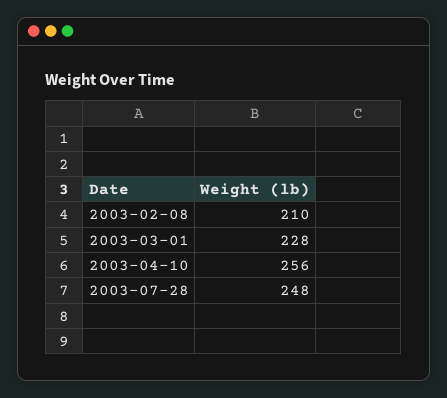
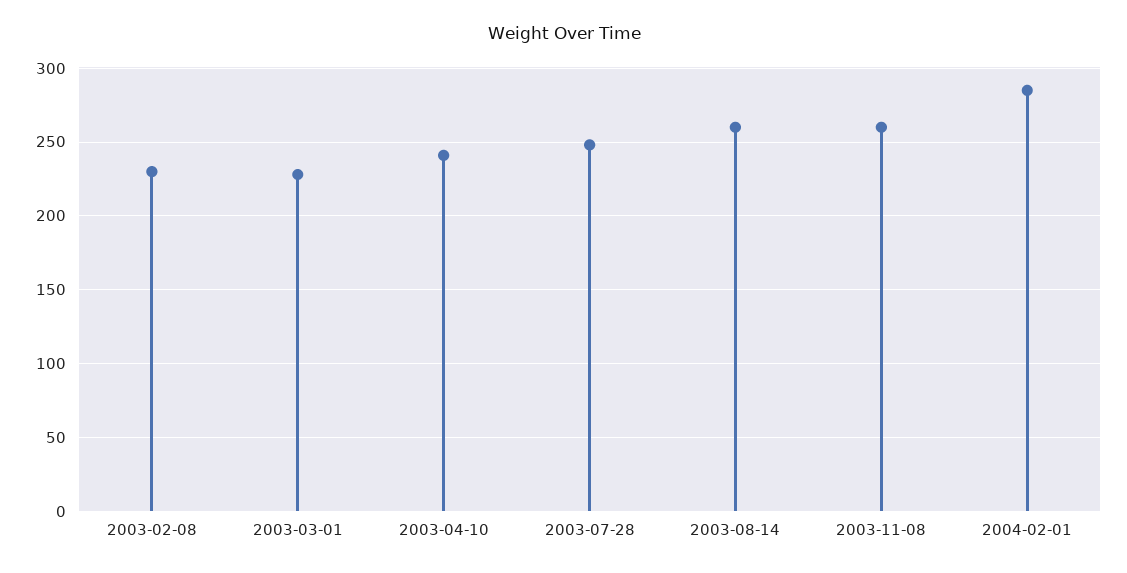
2003-02-08: 210 -> 230
2003-04-10: 256 -> 240
2003-08-14: none -> 260
2003-11-08: none -> 260
2004-02-01: none -> 285

